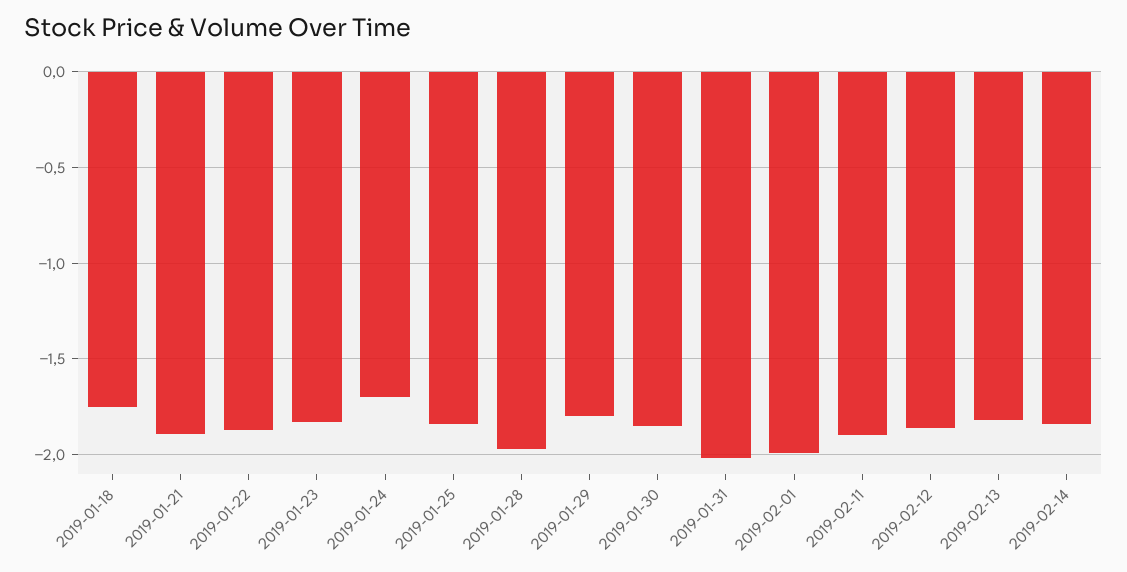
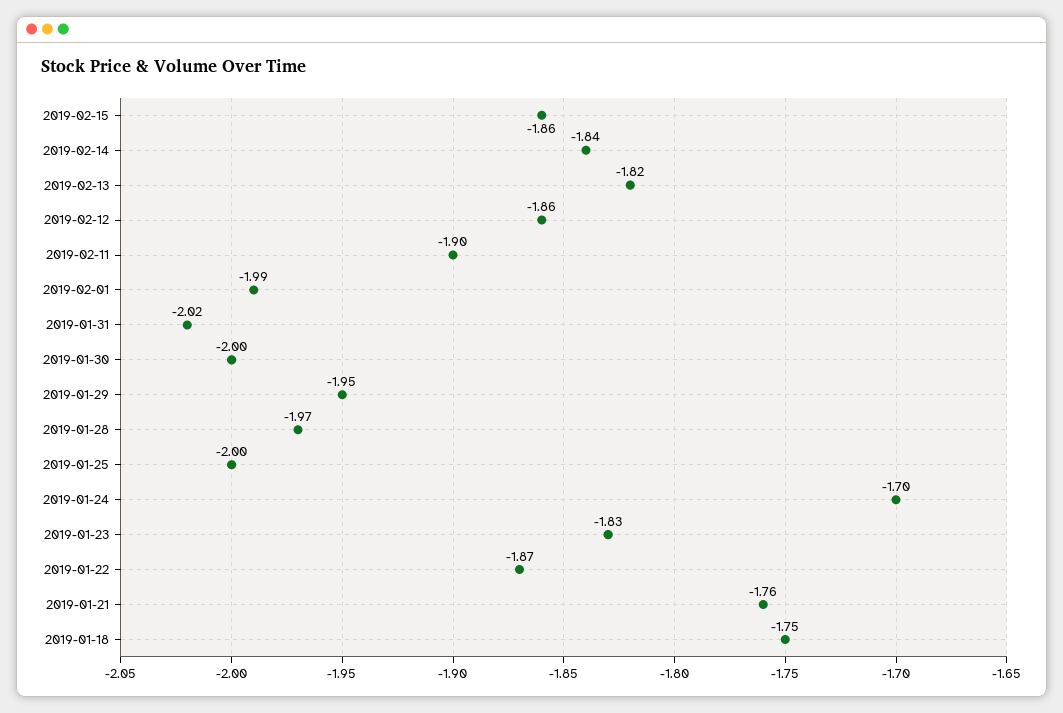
2019-01-21: -1.9 -> -1.76
2019-01-25: -1.85 -> -2
2019-01-29: -1.8 -> -1.95
2019-01-30: -1.85 -> -2
2019-02-15: none -> -1.86

